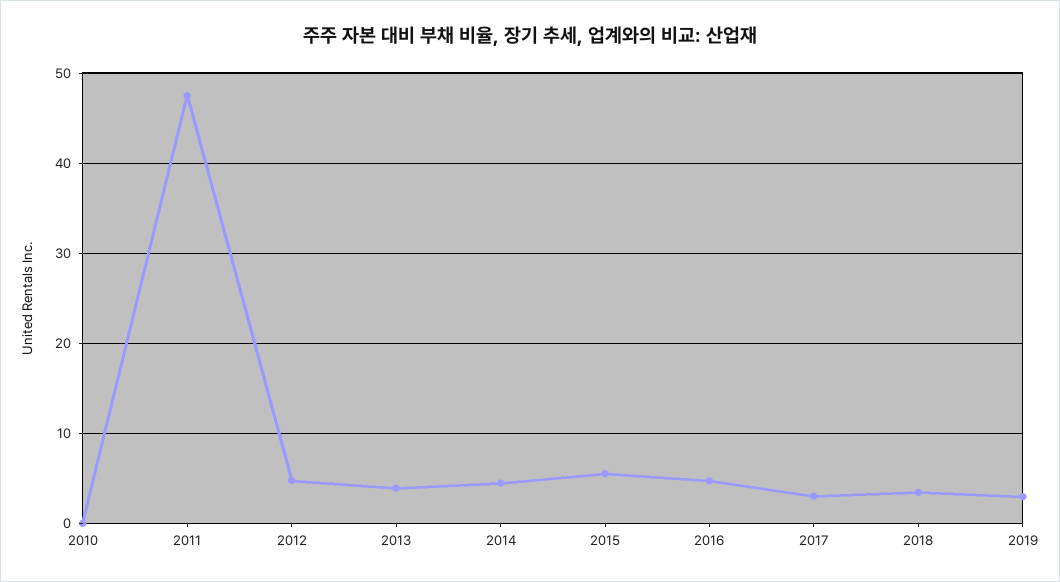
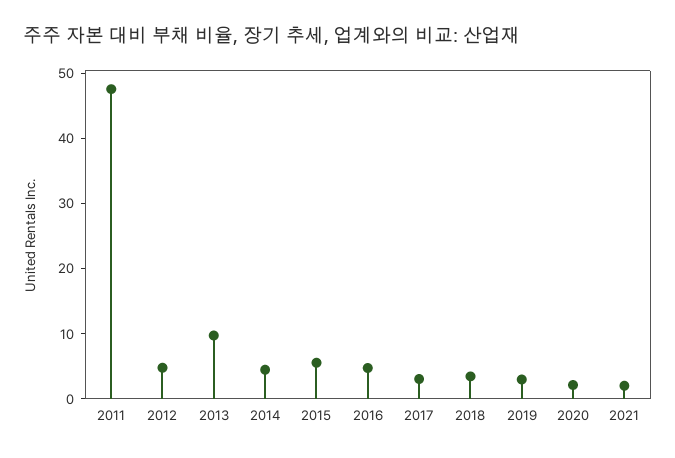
2010: 0 -> none
2013: 4 -> 10
2020: none -> 2
2021: none -> 2

